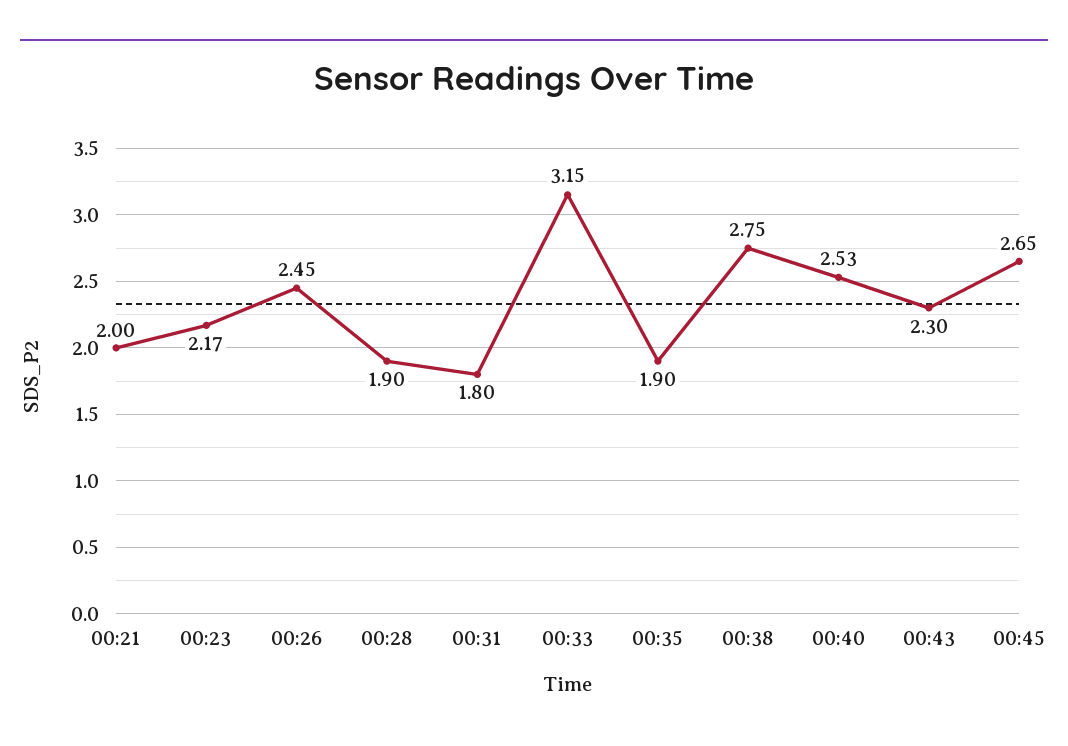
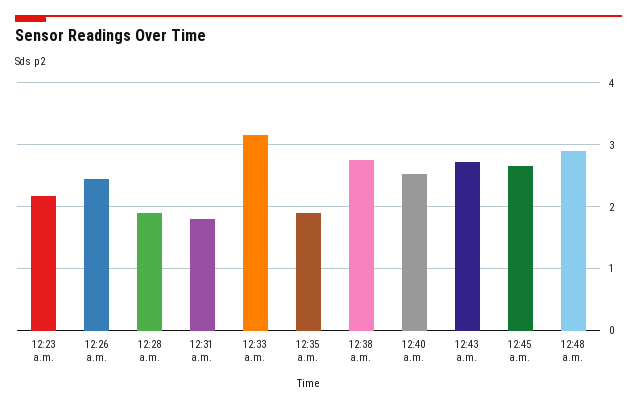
00:21: 2 -> none
00:43: 2.3 -> 2.7
12:48 a.m.: none -> 2.9

